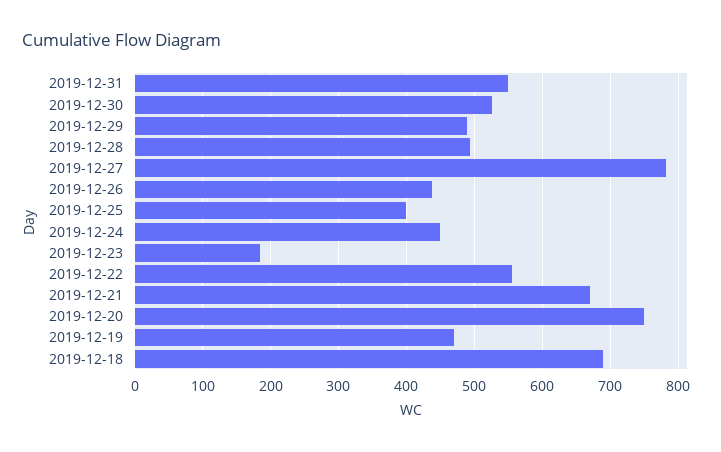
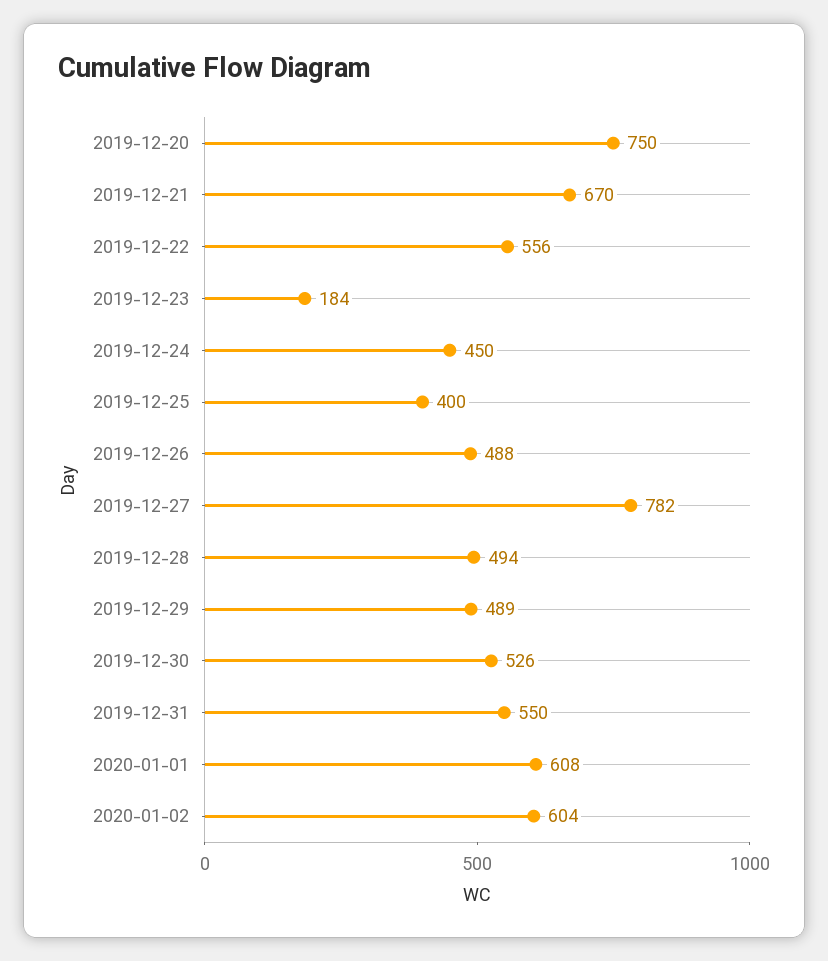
2019-12-26: 440 -> 488
2019-12-19: 470 -> none
2019-12-18: 690 -> none
2020-01-01: none -> 608
2020-01-02: none -> 604

